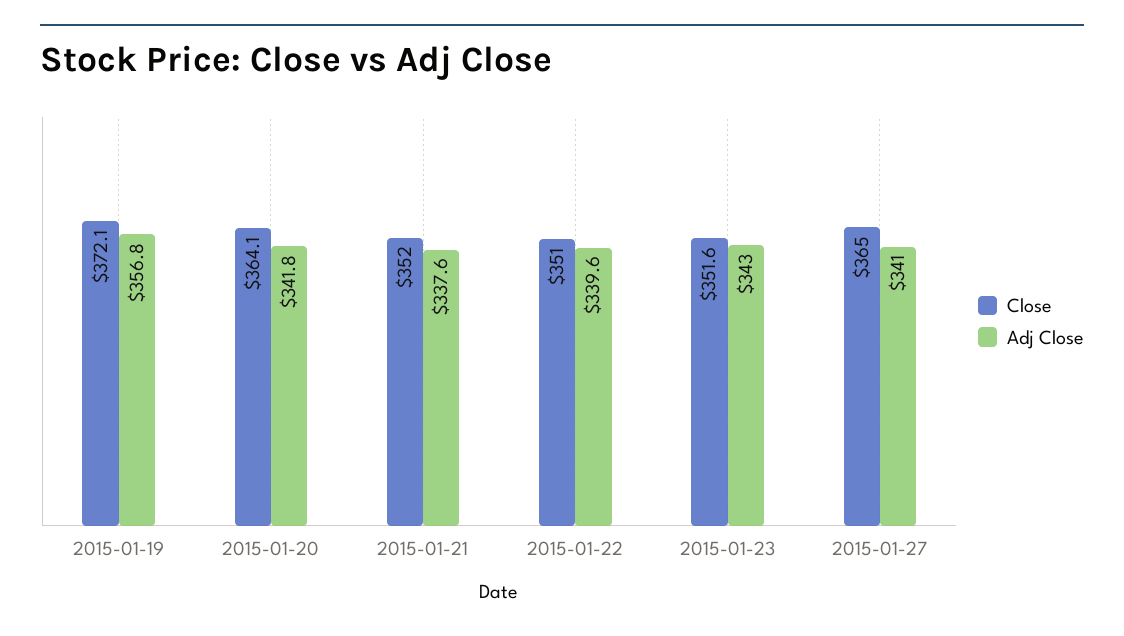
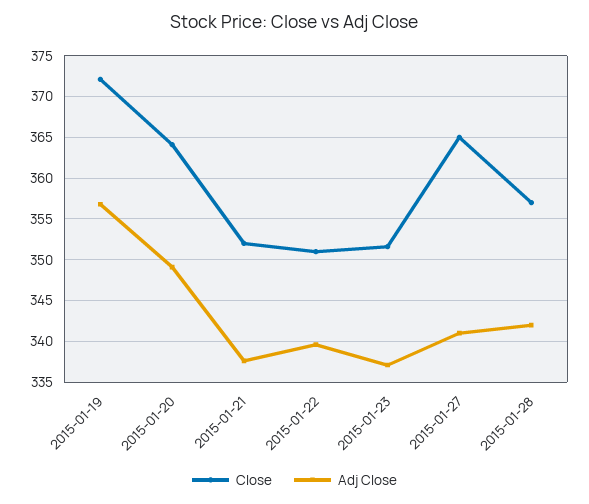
Adj Close, 2015-01-20: 341.8 -> 349
Adj Close, 2015-01-23: 343 -> 337
Close, 2015-01-28: none -> 357
Adj Close, 2015-01-28: none -> 342

